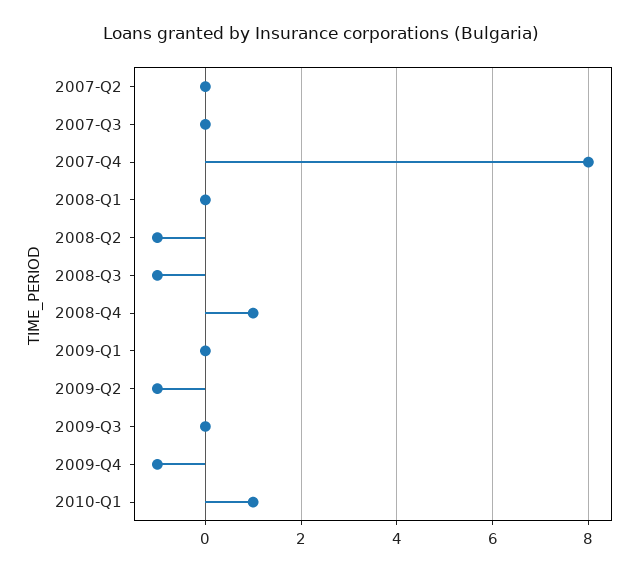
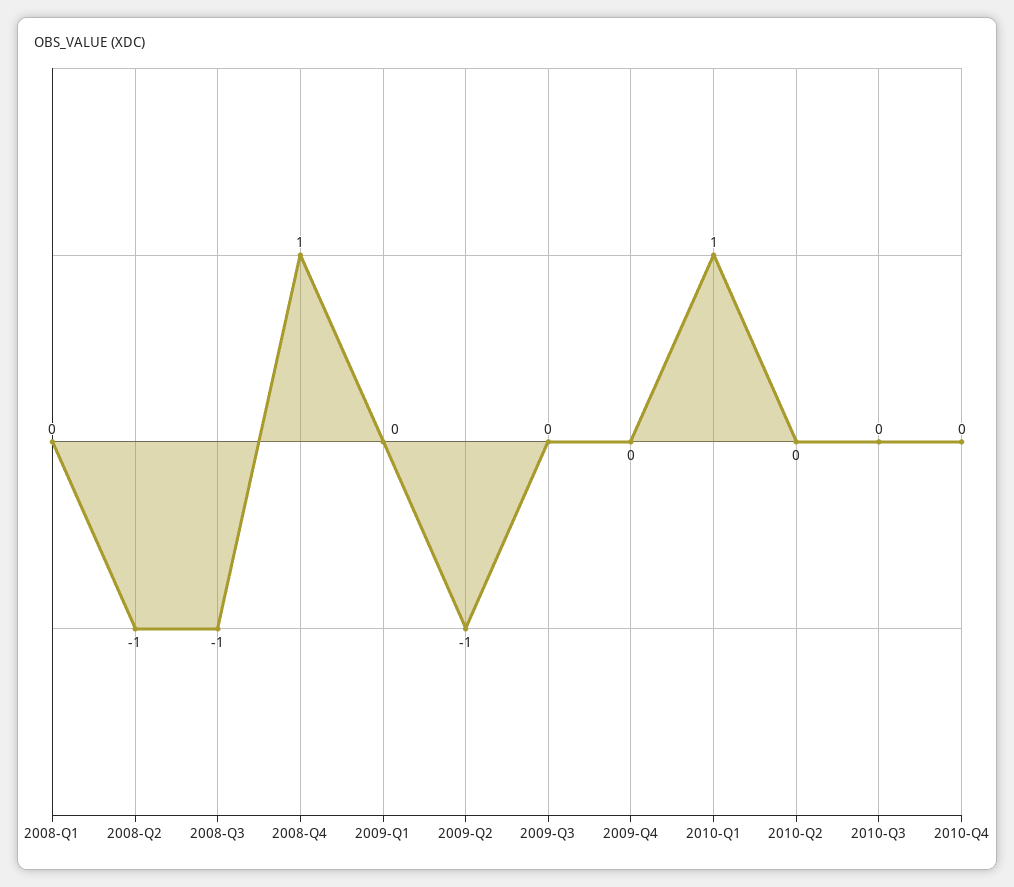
2007-Q2: 0 -> none
2007-Q3: 0 -> none
2007-Q4: 8 -> none
2009-Q4: -1 -> 0
2010-Q2: none -> 0
2010-Q3: none -> 0
2010-Q4: none -> 0

